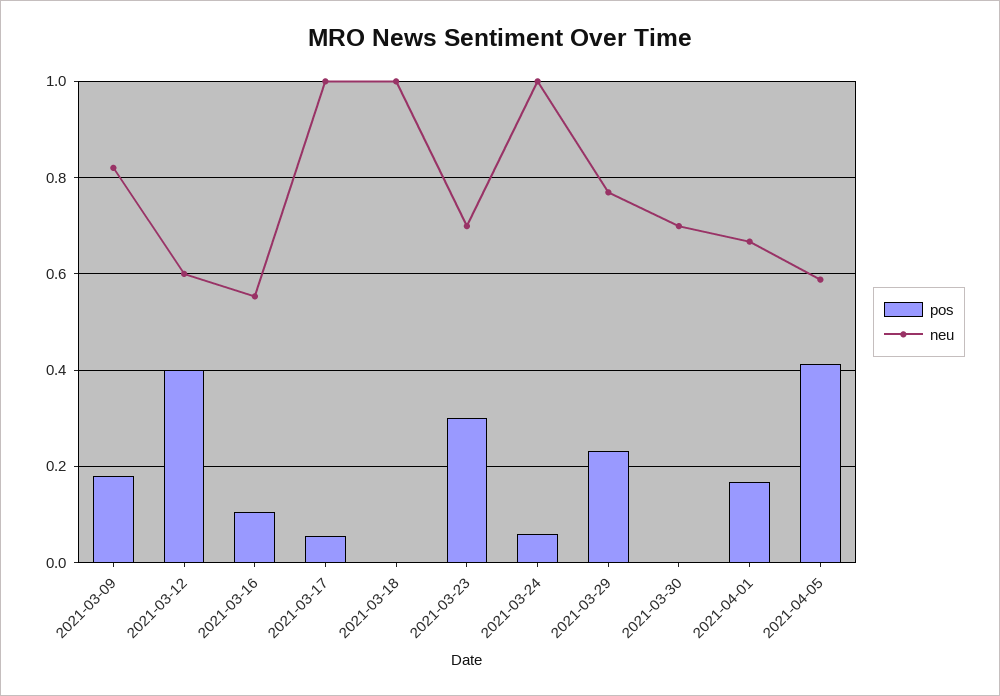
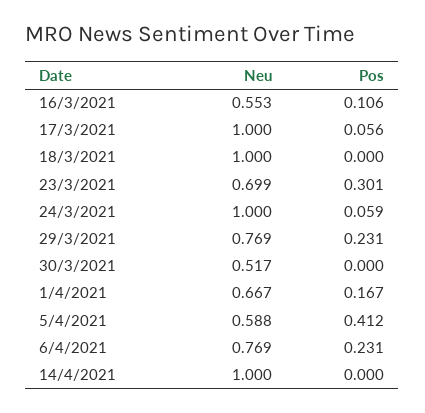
pos, 2021-03-09: 0.18 -> none
neu, 2021-03-09: 0.82 -> none
pos, 2021-03-12: 0.4 -> none
neu, 2021-03-12: 0.6 -> none
neu, 2021-03-30: 0.7 -> 0.517
neu, 6/4/2021: none -> 0.769
pos, 6/4/2021: none -> 0.231
neu, 14/4/2021: none -> 1
pos, 14/4/2021: none -> 0

